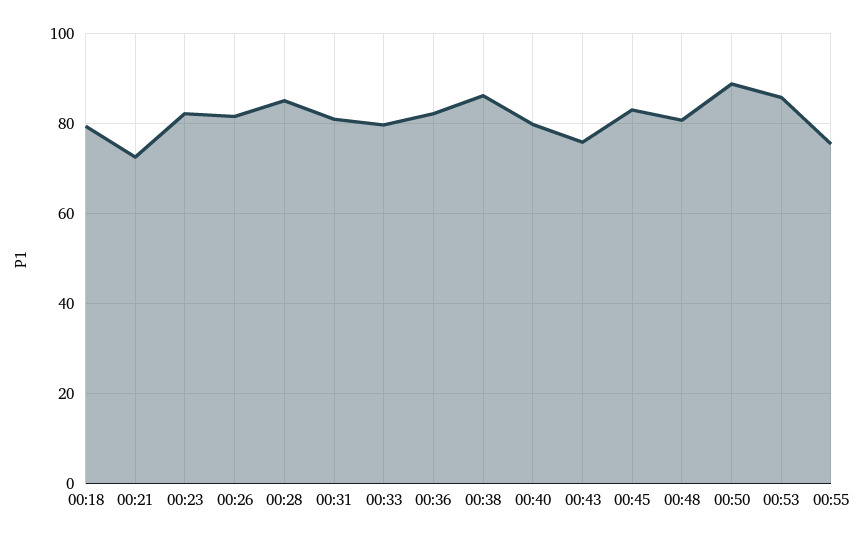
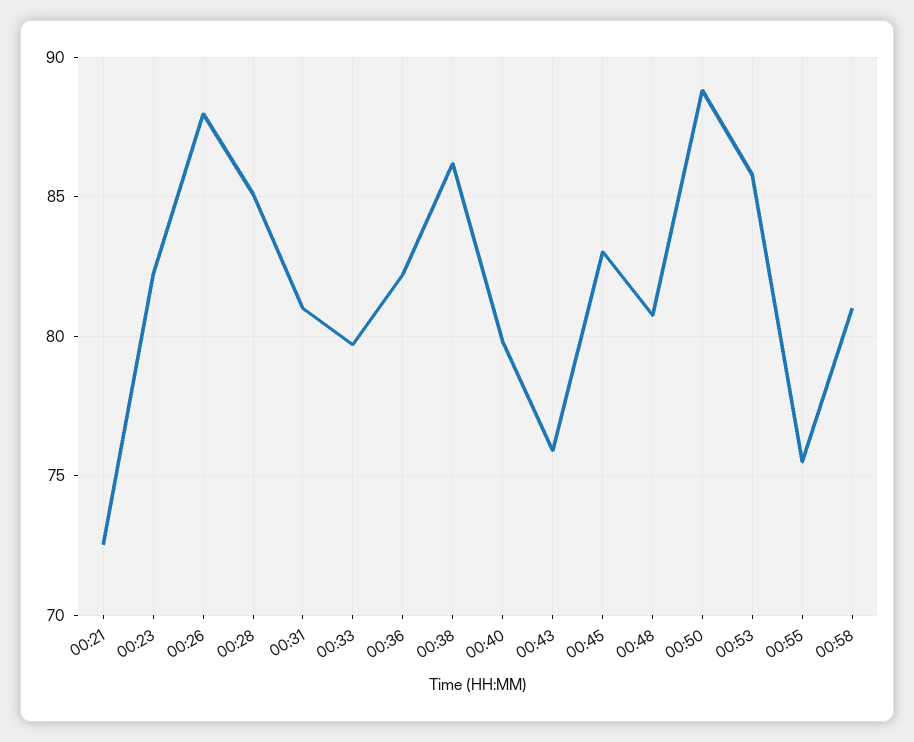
00:18: 80 -> none
00:26: 82 -> 88
00:58: none -> 81

